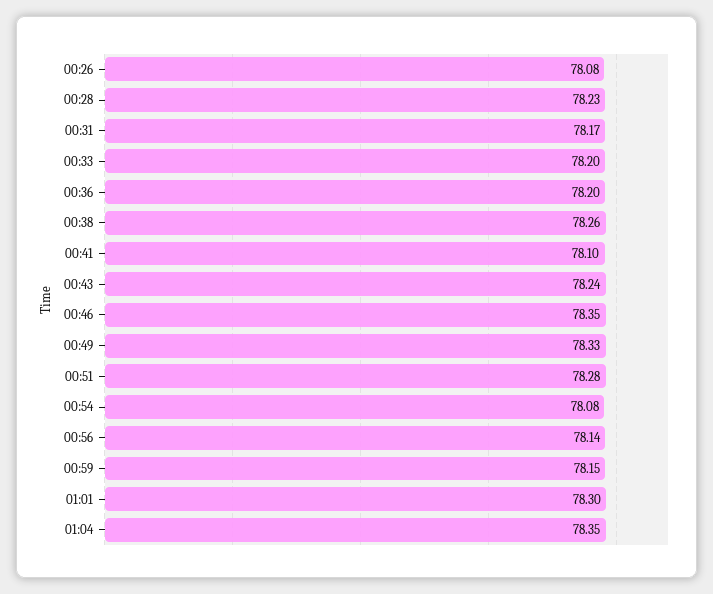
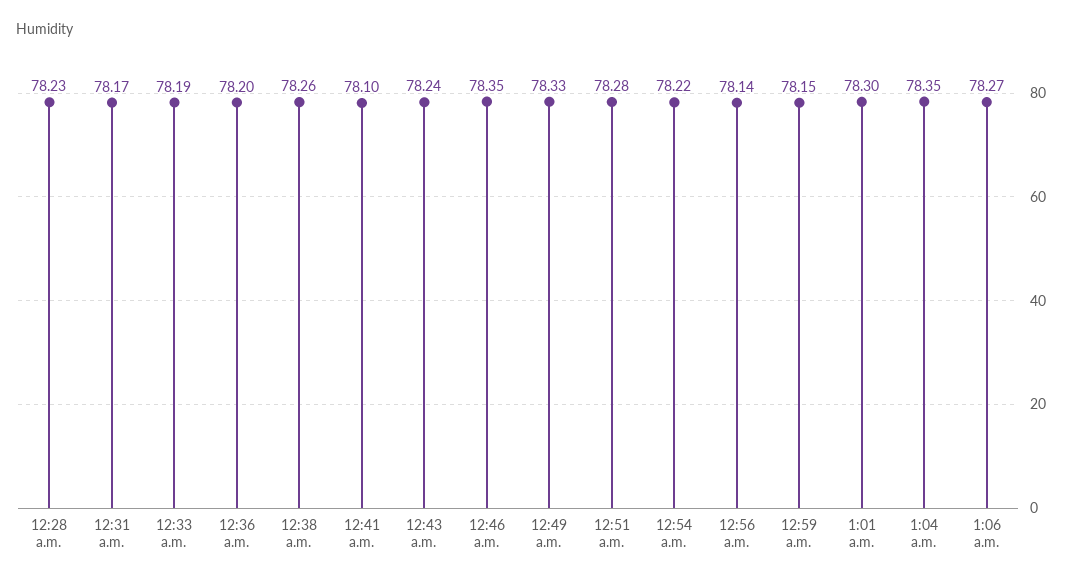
00:26: 78.08 -> none
00:33: 78.2 -> 78.19
00:54: 78.08 -> 78.22
1:06 a.m.: none -> 78.27

